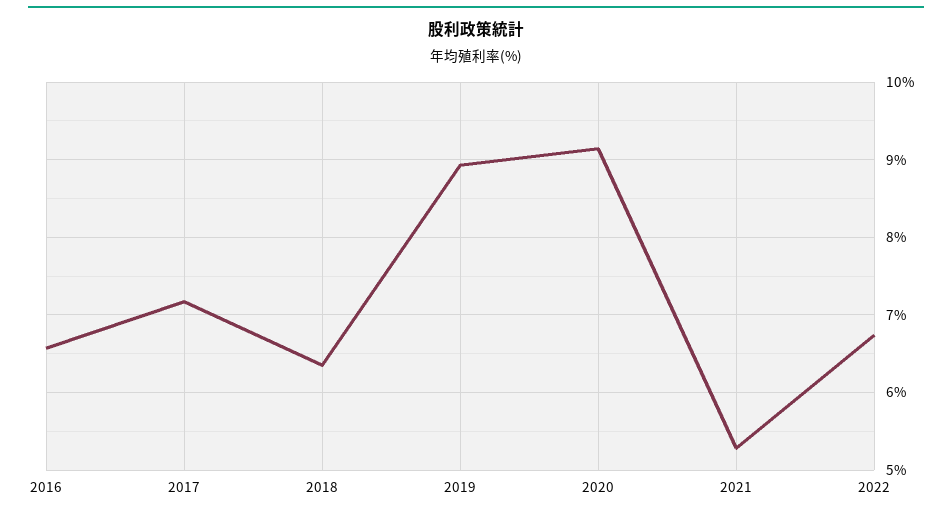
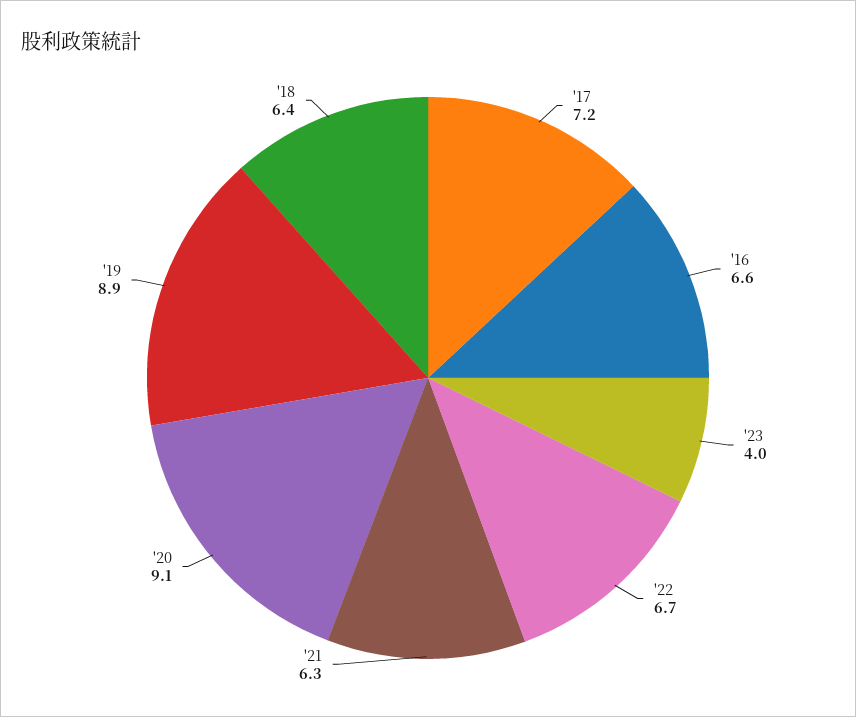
2021: 5.3 -> 6.3
'23: none -> 4

